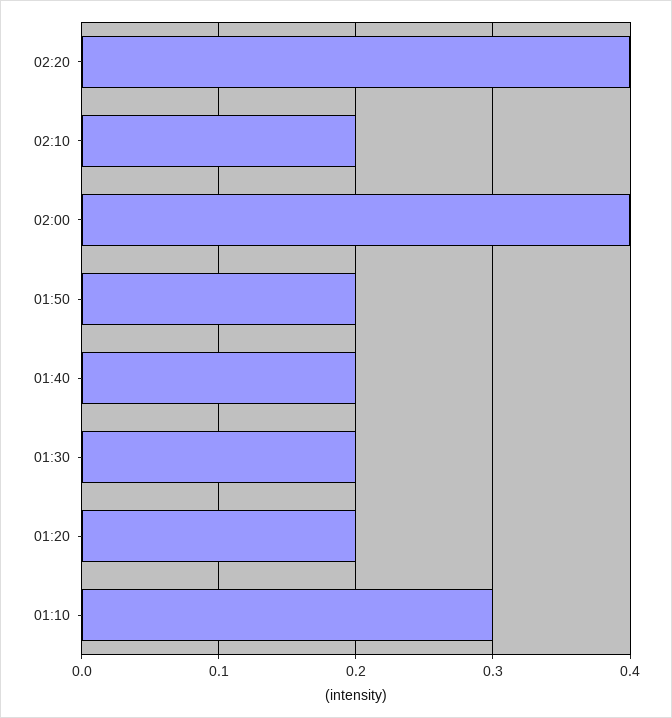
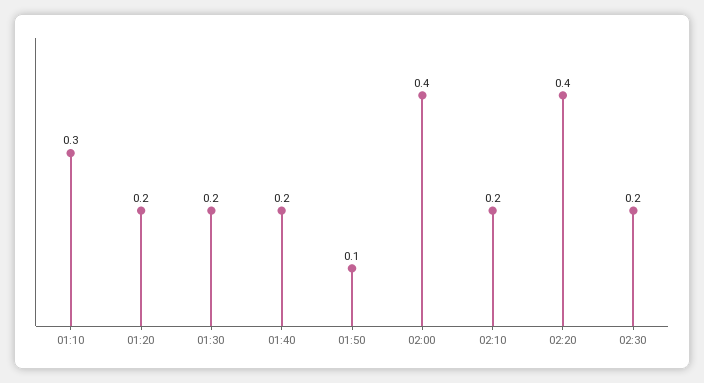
01:50: 0.2 -> 0.1
02:30: none -> 0.2

